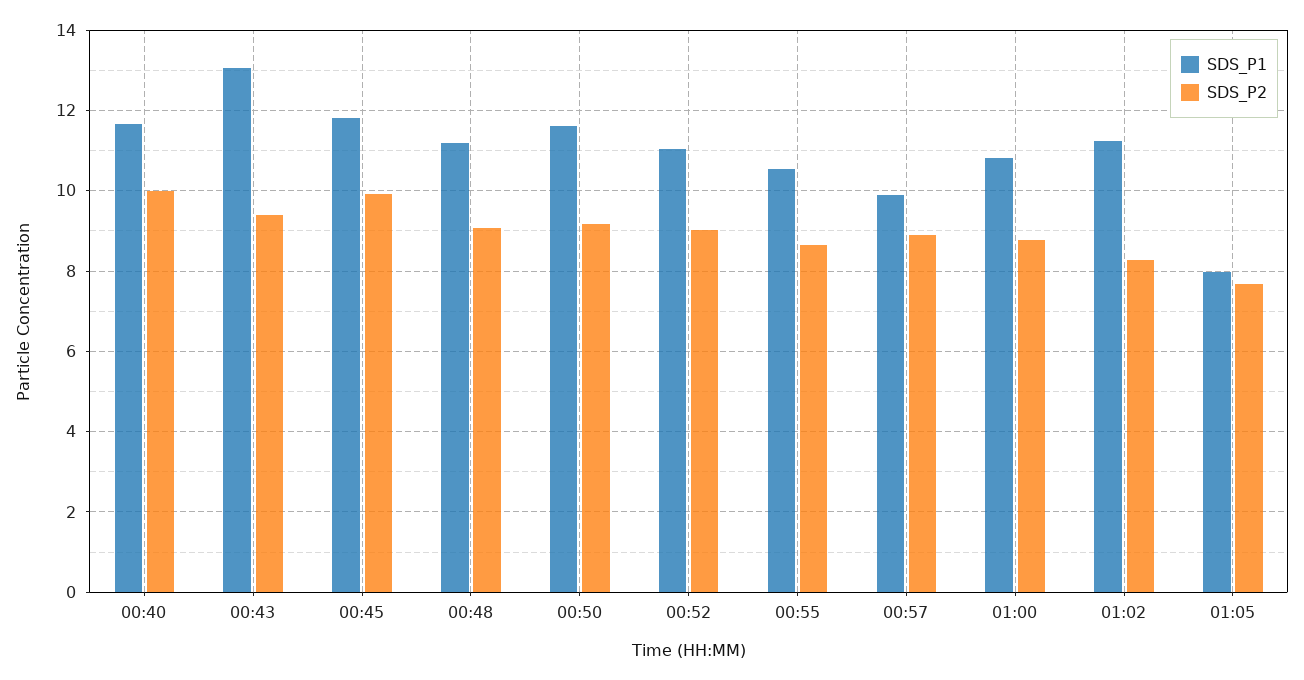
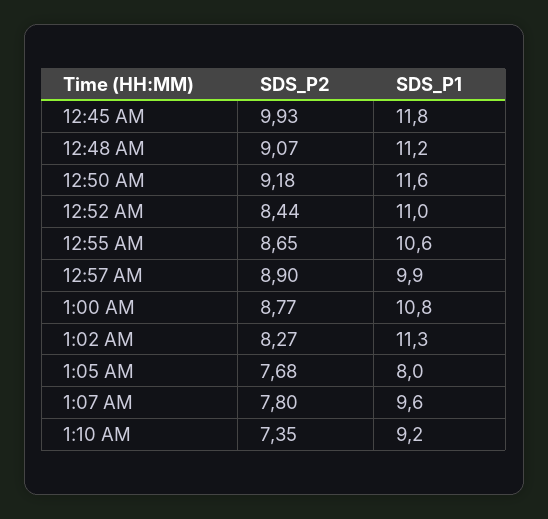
SDS_P1, 00:40: 11.6 -> none
SDS_P2, 00:40: 10 -> none
SDS_P1, 00:43: 13 -> none
SDS_P2, 00:43: 9.4 -> none
SDS_P2, 00:52: 9 -> 8.44
SDS_P2, 1:07 AM: none -> 7.8
SDS_P1, 1:07 AM: none -> 9.6
SDS_P2, 1:10 AM: none -> 7.35
SDS_P1, 1:10 AM: none -> 9.2

